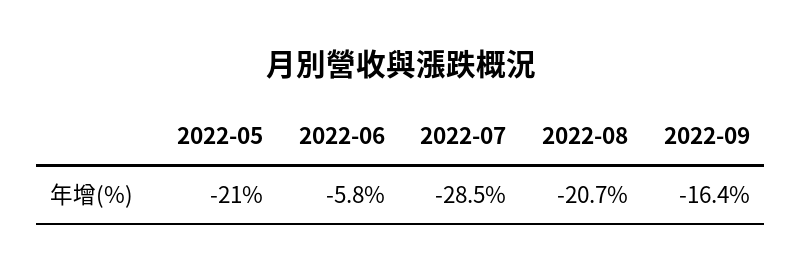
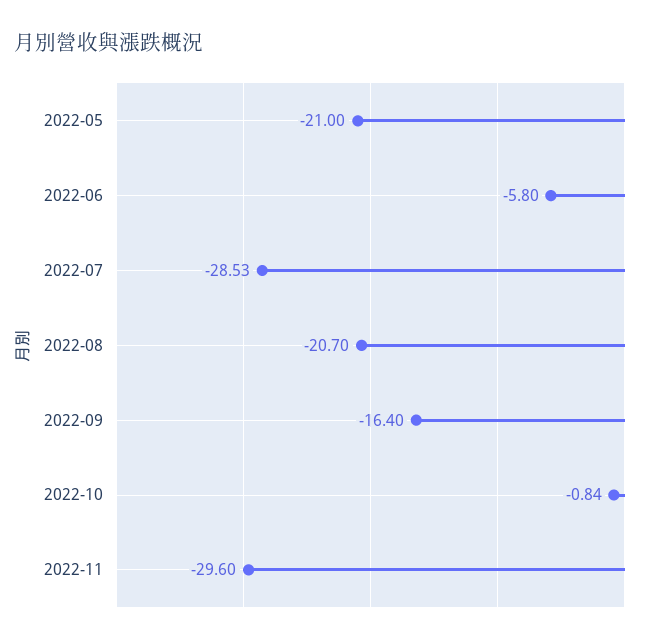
2022-07: -28.5 -> -28.53
2022-10: none -> -0.84
2022-11: none -> -29.6

